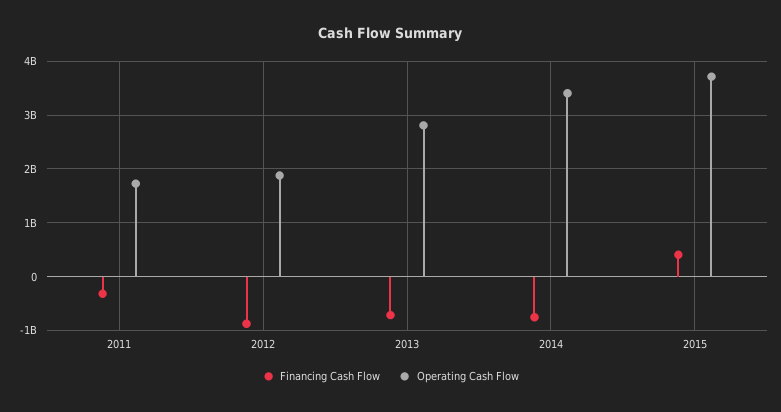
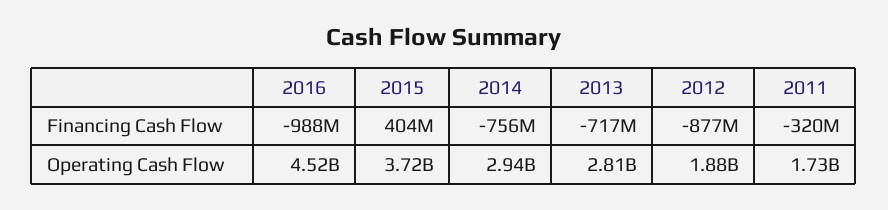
Operating Cash Flow, 2014: 3400000000 -> 2940000000
Financing Cash Flow, 2016: none -> -988000000
Operating Cash Flow, 2016: none -> 4520000000

